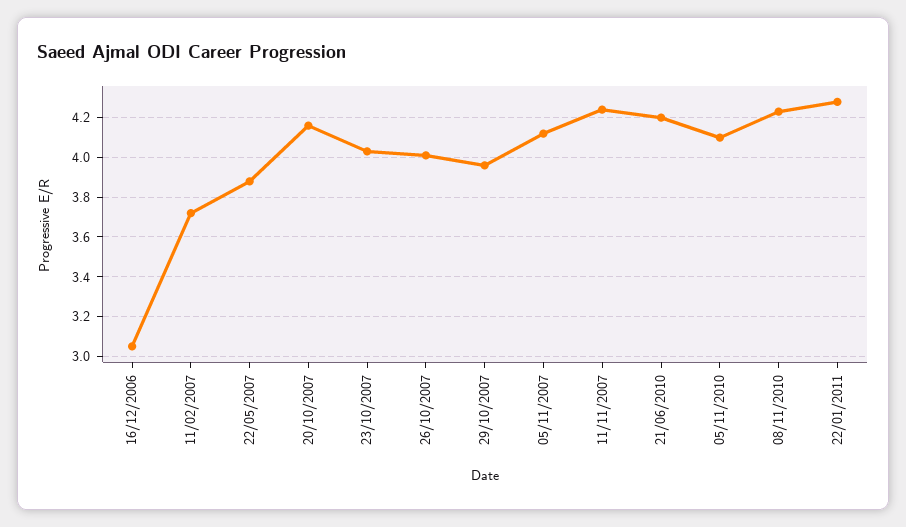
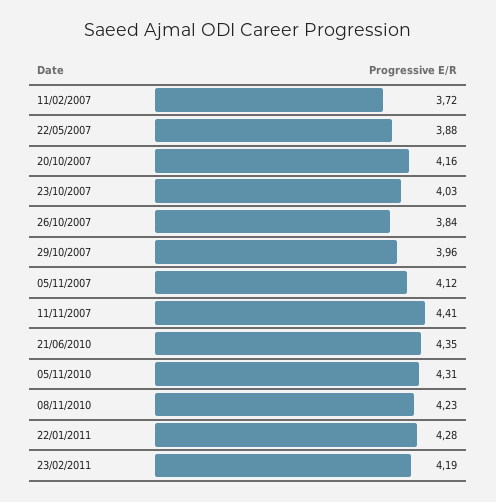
16/12/2006: 3.05 -> none
26/10/2007: 4 -> 3.84
11/11/2007: 4.25 -> 4.41
21/06/2010: 4.2 -> 4.35
05/11/2010: 4.1 -> 4.31
23/02/2011: none -> 4.19

